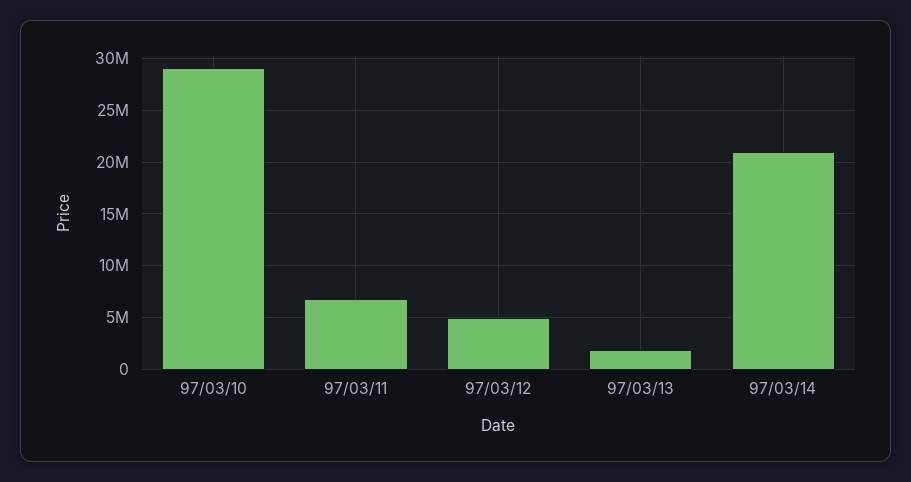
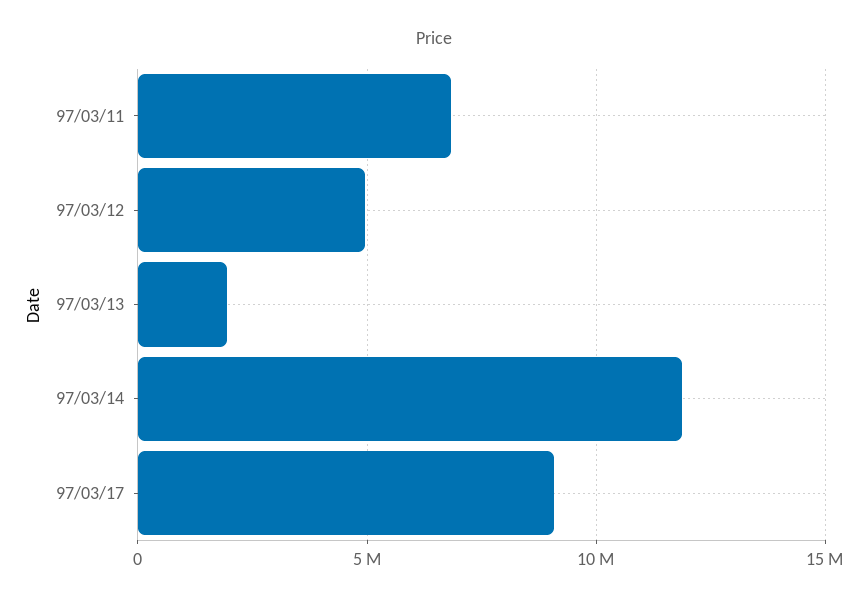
97/03/10: 29000000 -> none
97/03/14: 21000000 -> 12000000
97/03/17: none -> 9000000

